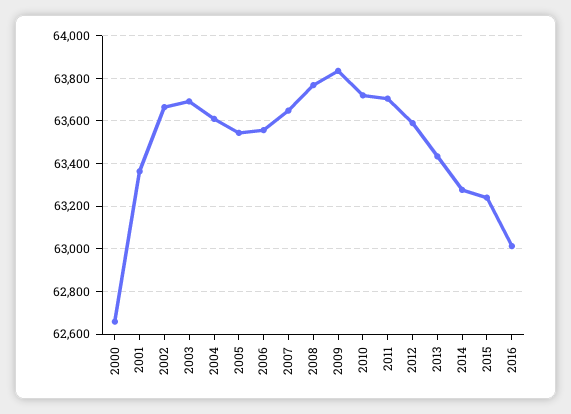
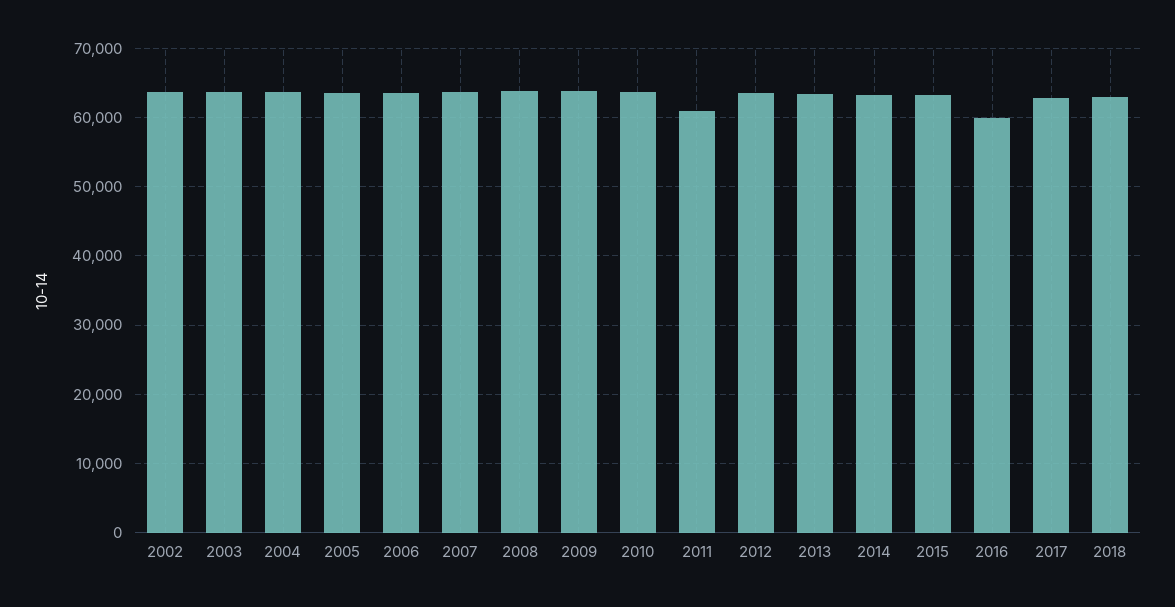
2000: 62650 -> none
2001: 63350 -> none
2011: 63700 -> 61000
2016: 63000 -> 60000
2017: none -> 63000
2018: none -> 63000

